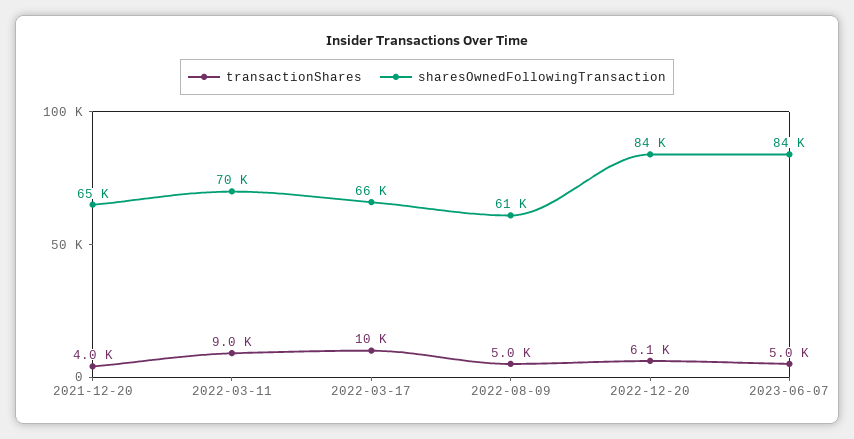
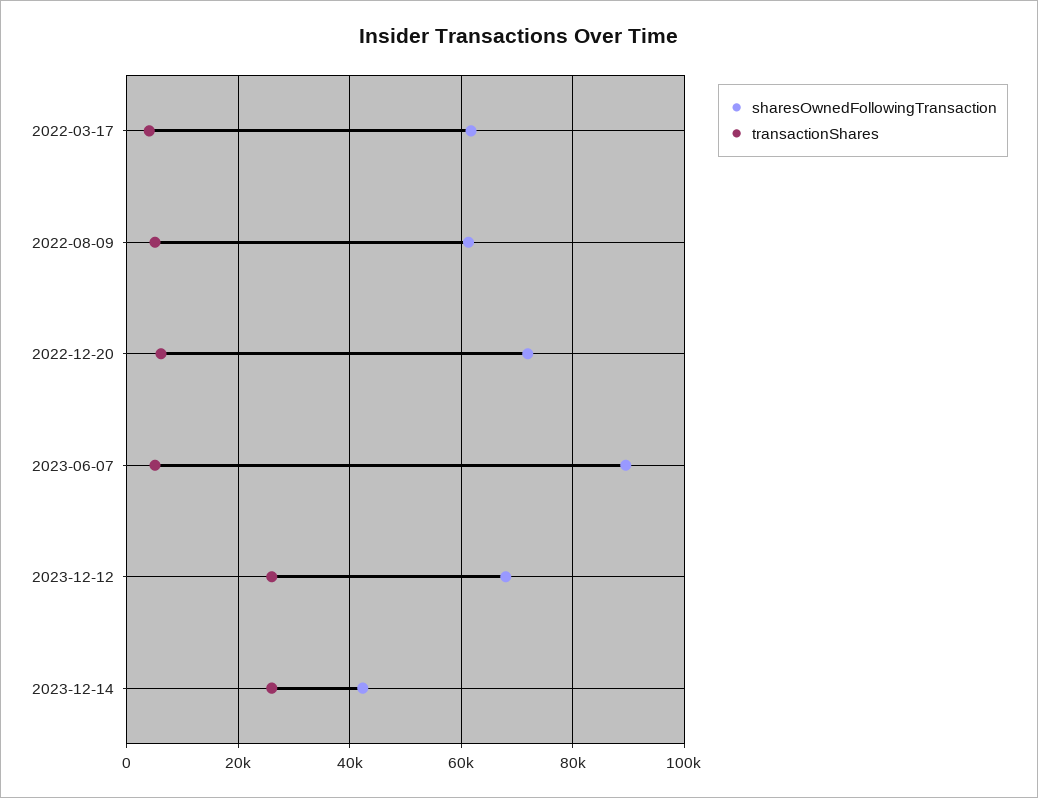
transactionShares, 2021-12-20: 4000 -> none
sharesOwnedFollowingTransaction, 2021-12-20: 65000 -> none
transactionShares, 2022-03-11: 9000 -> none
sharesOwnedFollowingTransaction, 2022-03-11: 70000 -> none
transactionShares, 2022-03-17: 10000 -> 4000
sharesOwnedFollowingTransaction, 2022-03-17: 66000 -> 62000
sharesOwnedFollowingTransaction, 2022-12-20: 84000 -> 72000
sharesOwnedFollowingTransaction, 2023-06-07: 84000 -> 90000
sharesOwnedFollowingTransaction, 2023-12-12: none -> 68000
transactionShares, 2023-12-12: none -> 26000
sharesOwnedFollowingTransaction, 2023-12-14: none -> 42000
transactionShares, 2023-12-14: none -> 26000

